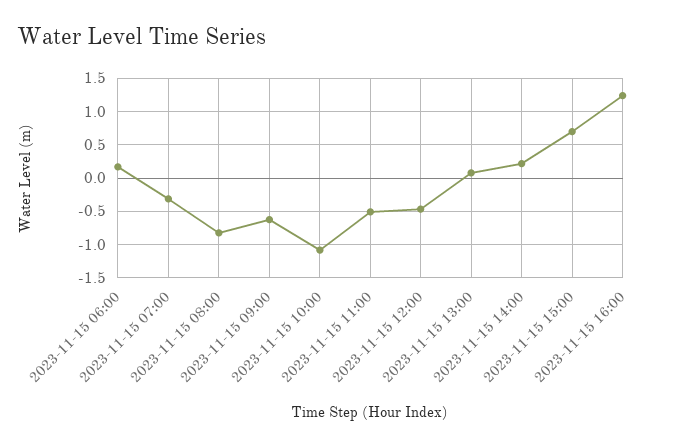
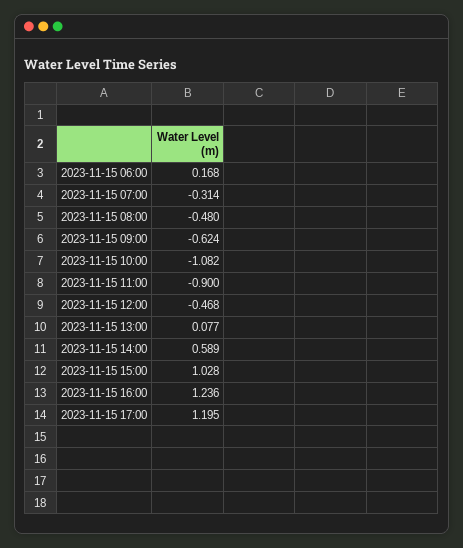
2023-11-15 08:00: -0.8 -> -0.48
2023-11-15 11:00: -0.5 -> -0.9
2023-11-15 14:00: 0.2 -> 0.589
2023-11-15 15:00: 0.7 -> 1.028
2023-11-15 17:00: none -> 1.195

